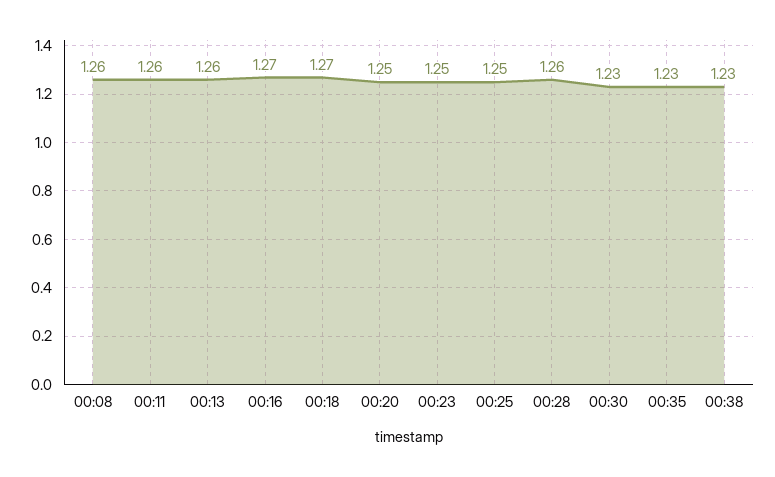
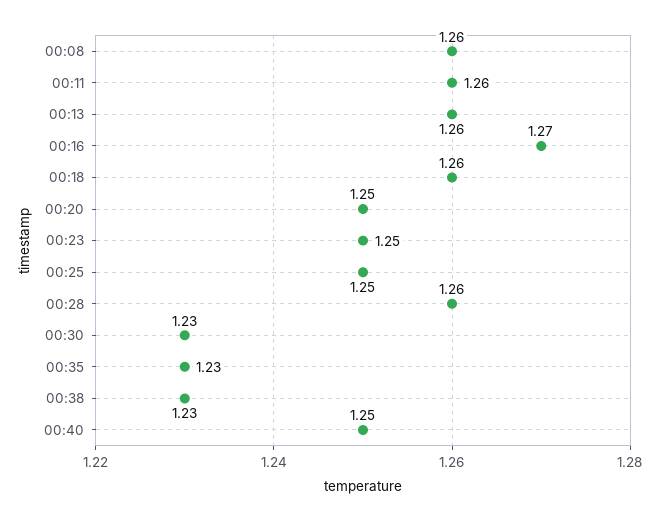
00:18: 1.27 -> 1.26
00:40: none -> 1.25

